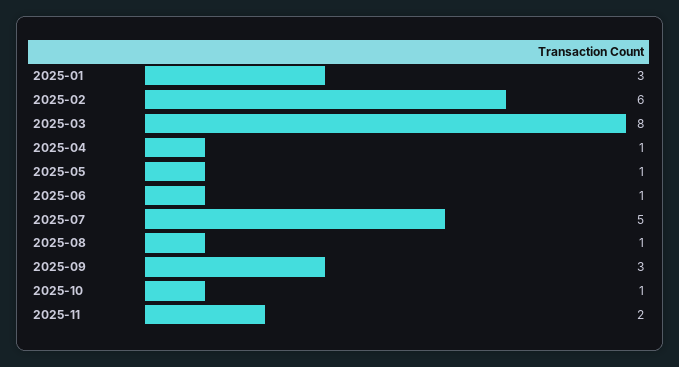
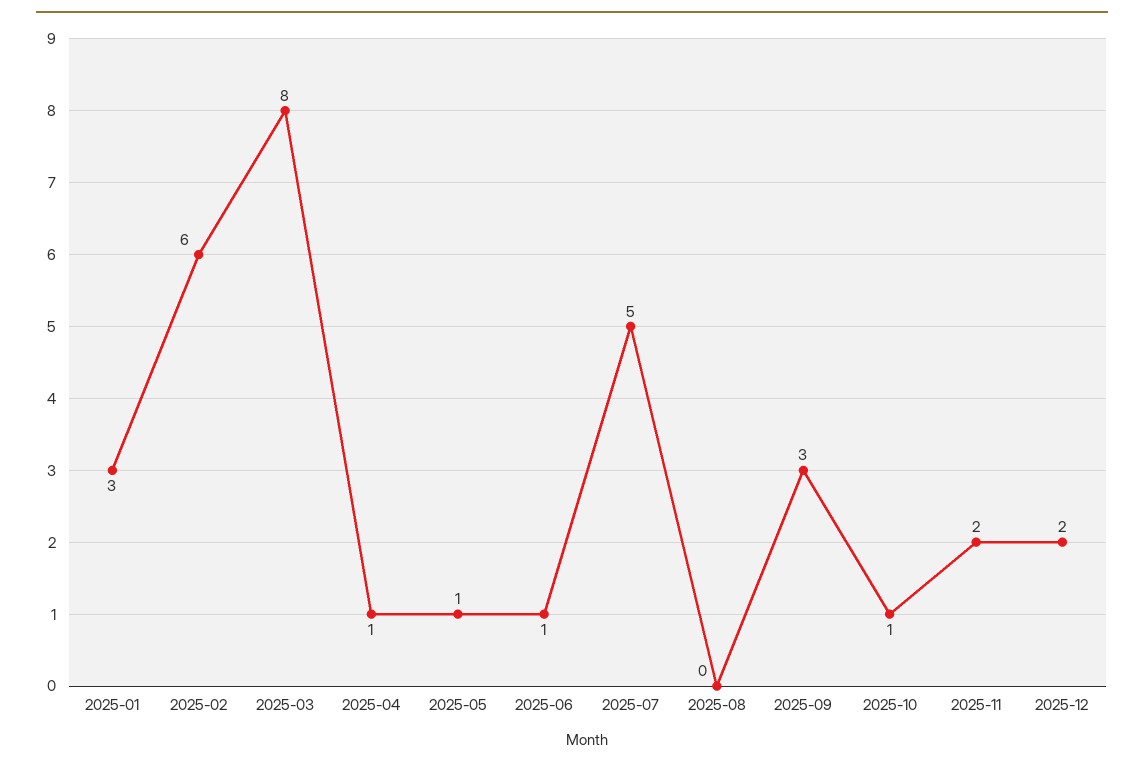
2025-08: 1 -> 0
2025-12: none -> 2

